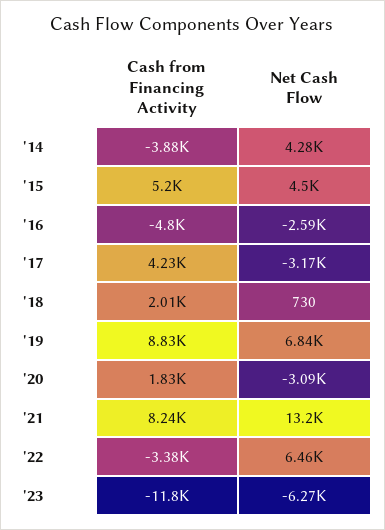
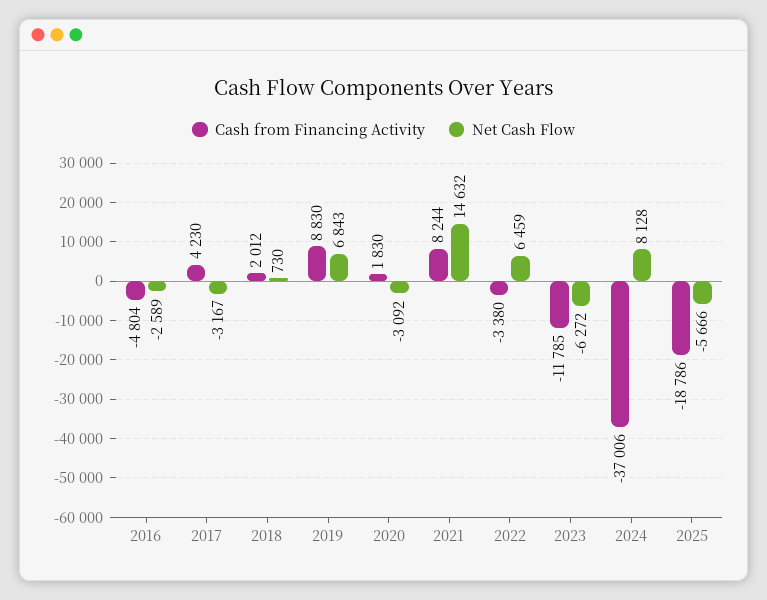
Cash from Financing Activity, '14: -3880 -> none
Net Cash Flow, '14: 4280 -> none
Cash from Financing Activity, '15: 5200 -> none
Net Cash Flow, '15: 4500 -> none
Net Cash Flow, '21: 13200 -> 14632
Cash from Financing Activity, 2024: none -> -37006
Net Cash Flow, 2024: none -> 8128
Cash from Financing Activity, 2025: none -> -18786
Net Cash Flow, 2025: none -> -5666

